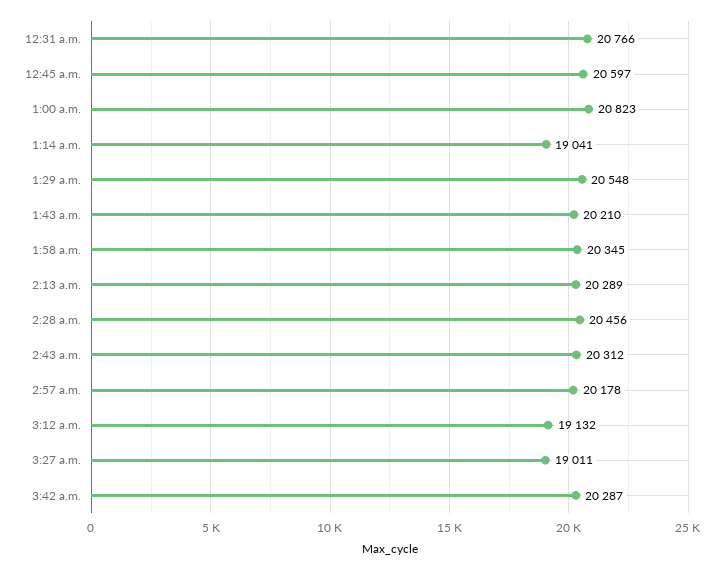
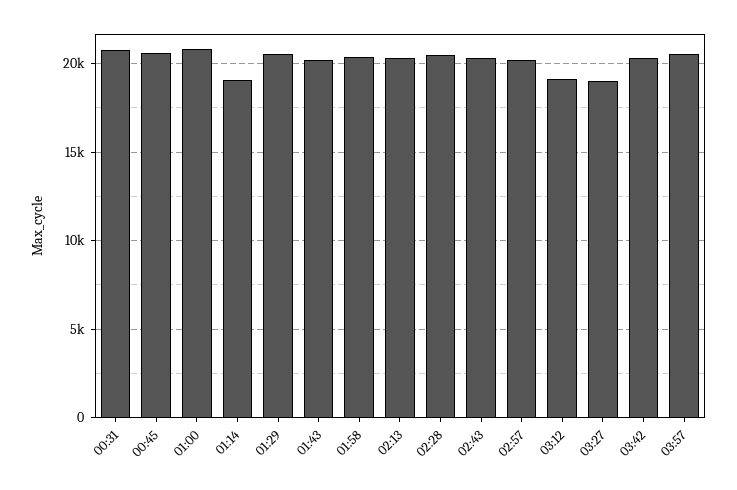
03:57: none -> 20500

